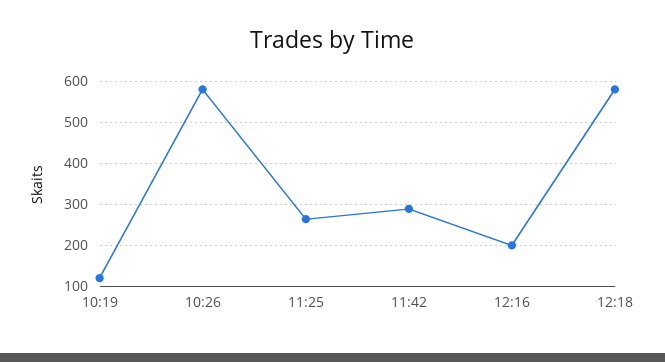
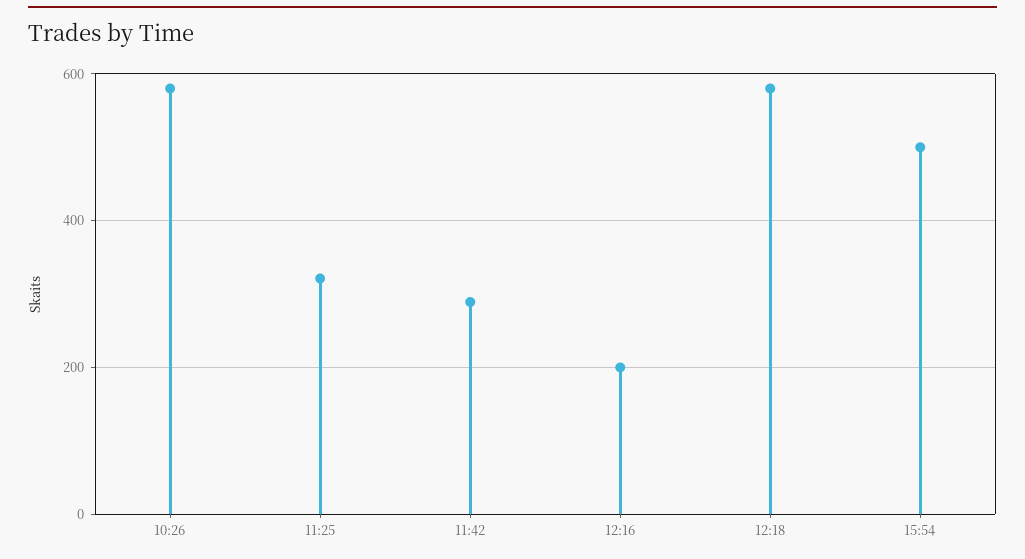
10:19: 120 -> none
11:25: 260 -> 320
15:54: none -> 500

